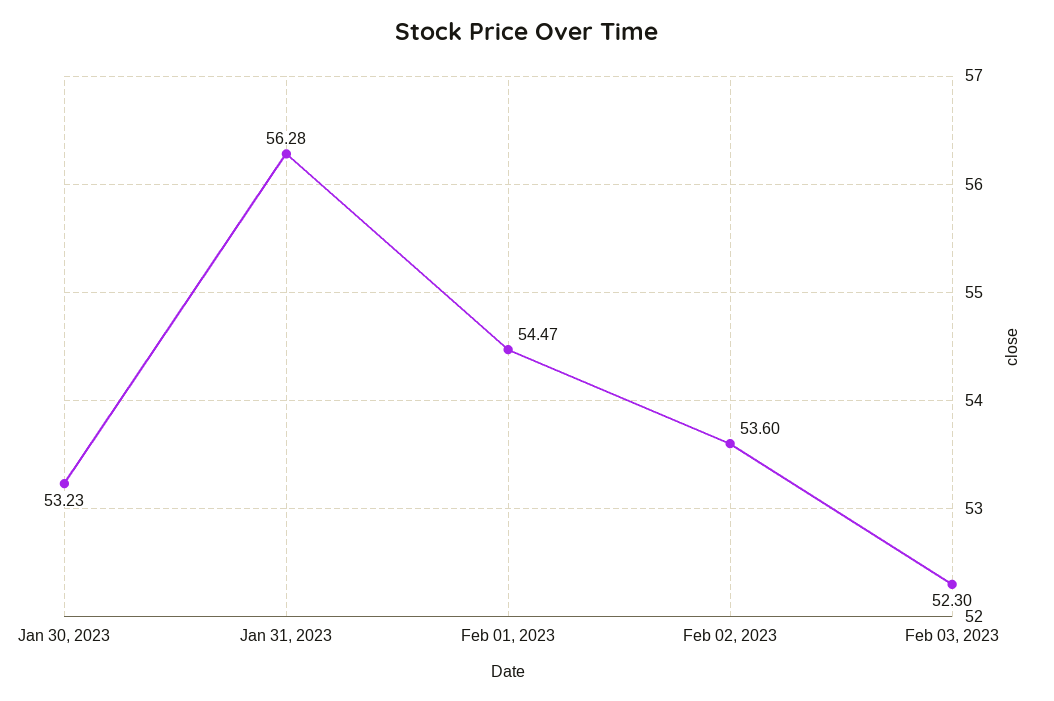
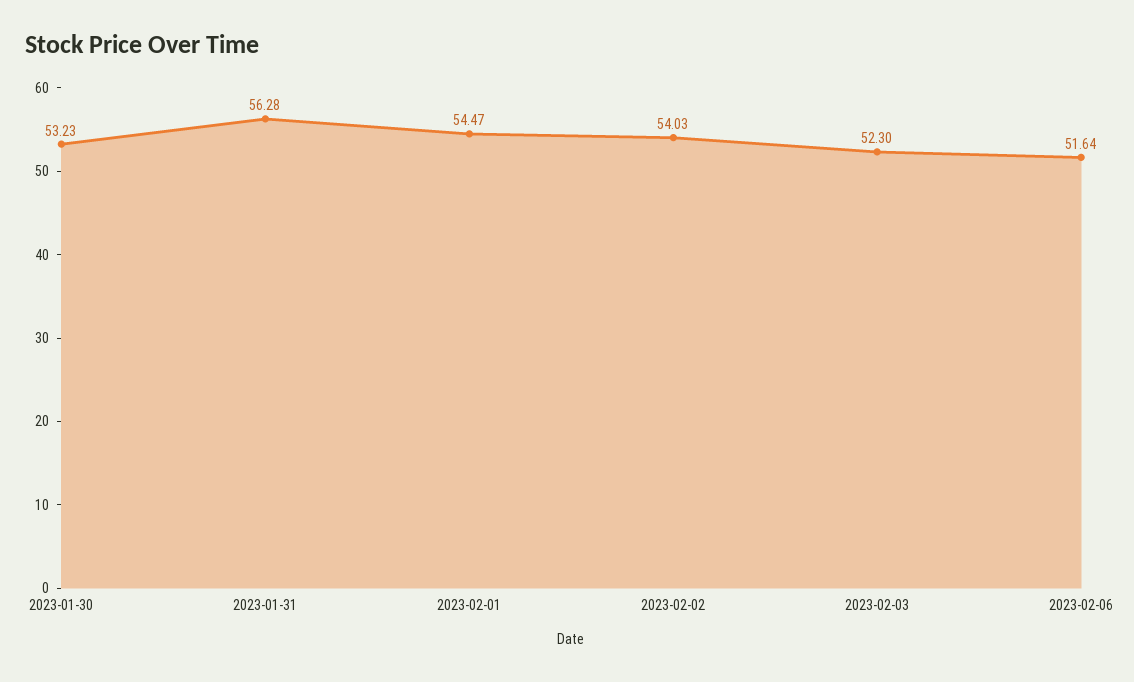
Feb 02, 2023: 53.6 -> 54.03
2023-02-06: none -> 51.64

